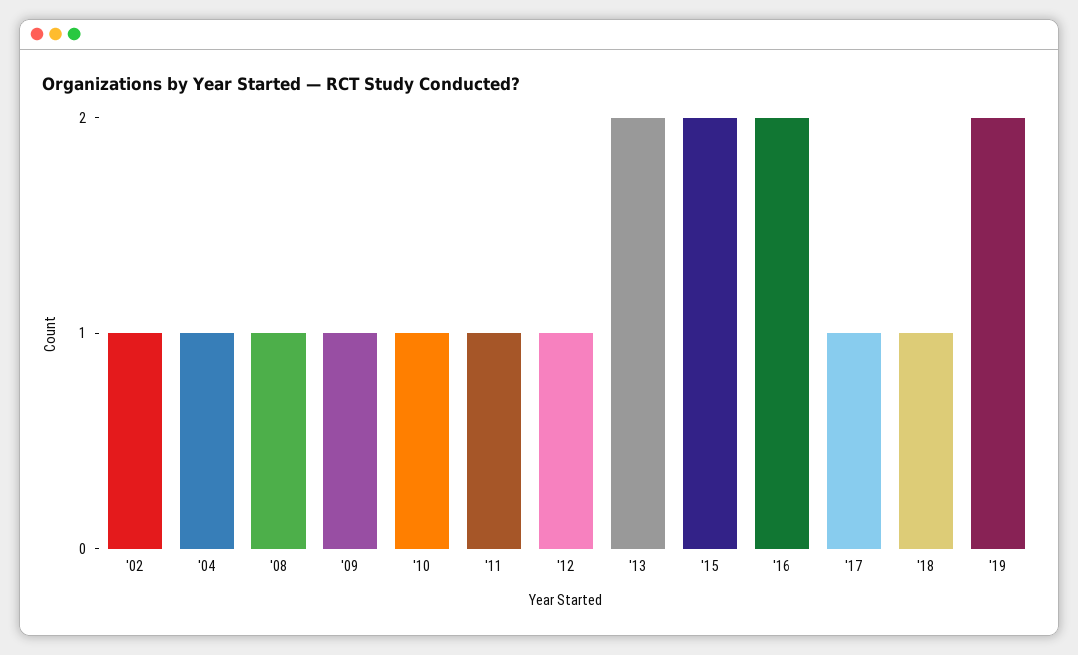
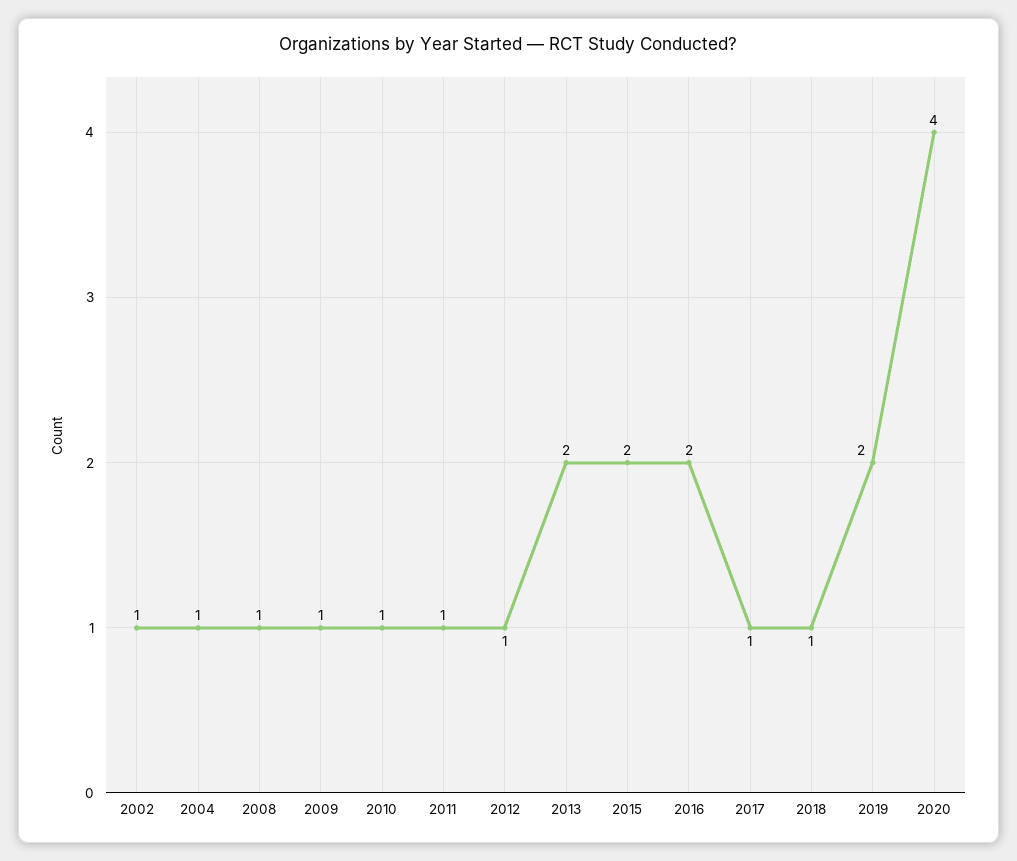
2020: none -> 4

